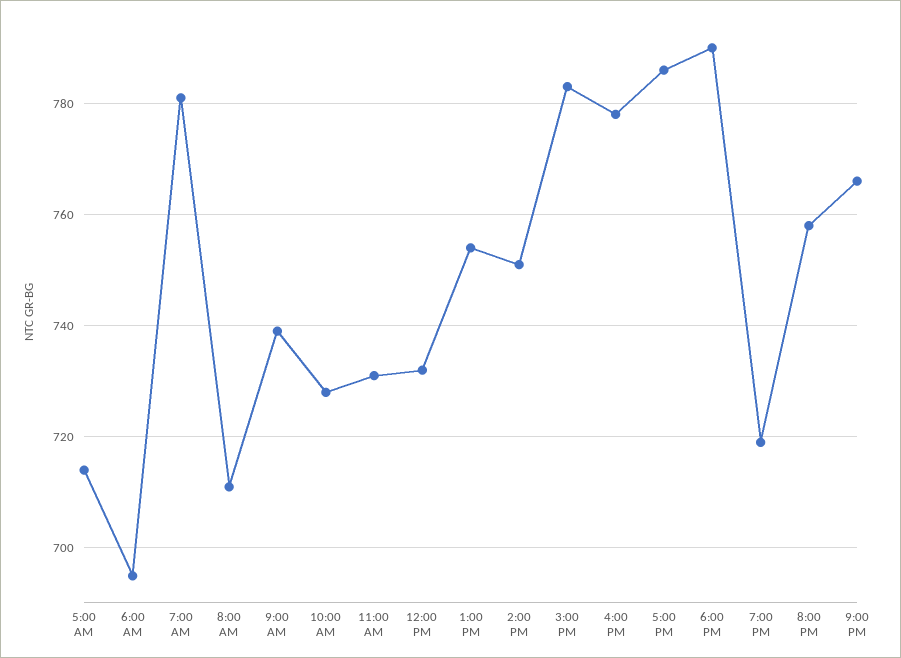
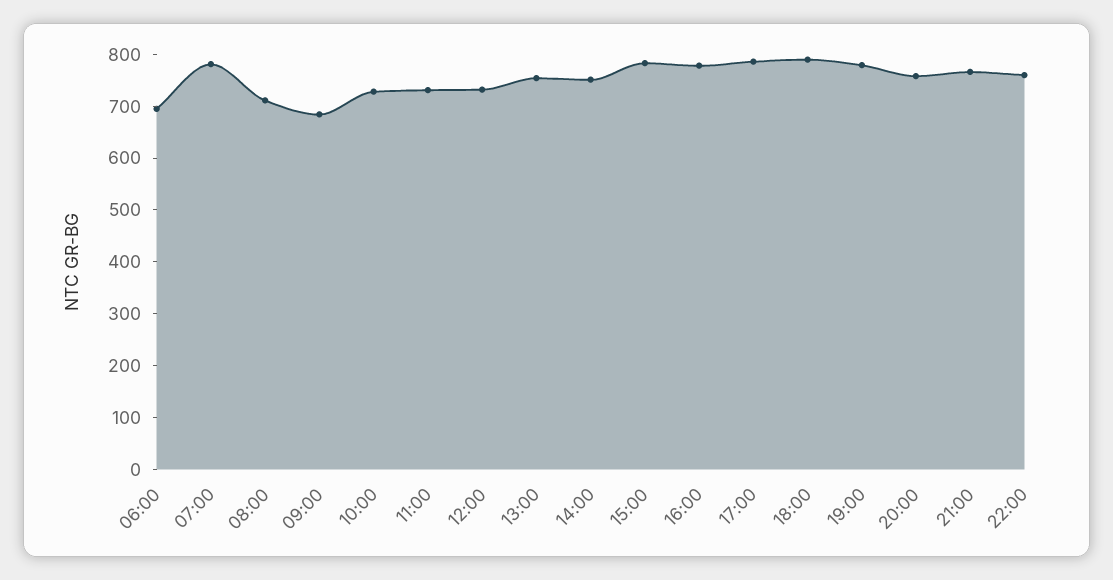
5:00 AM: 715 -> none
9:00 AM: 740 -> 680
7:00 PM: 720 -> 780
22:00: none -> 760

